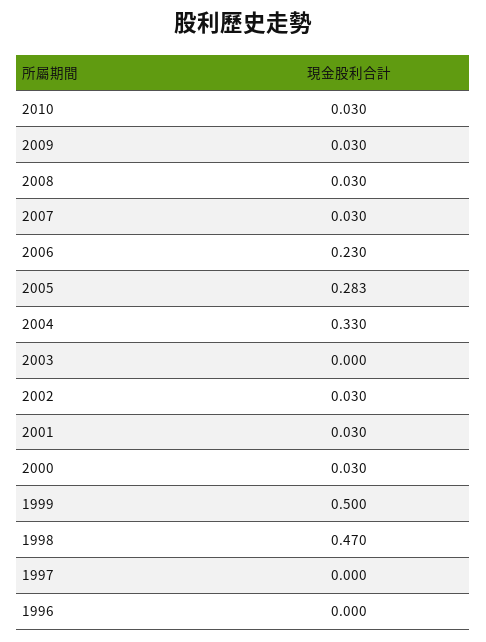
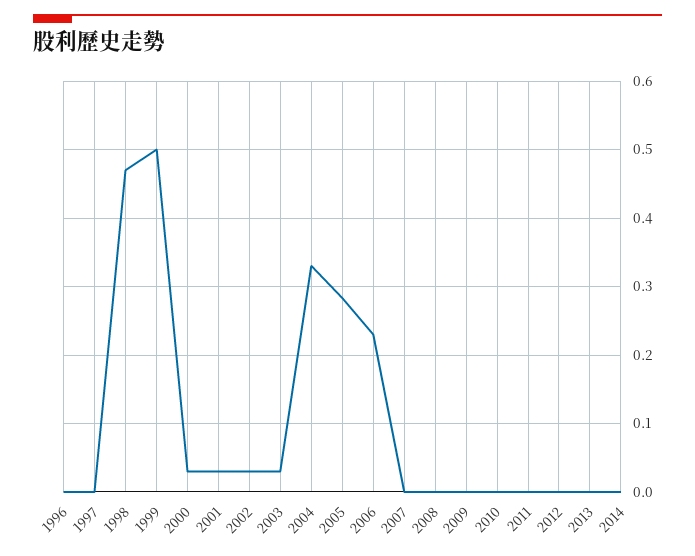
2010: 0.03 -> 0
2009: 0.03 -> 0
2008: 0.03 -> 0
2007: 0.03 -> 0
2003: 0 -> 0.03
2011: none -> 0
2012: none -> 0
2013: none -> 0
2014: none -> 0

